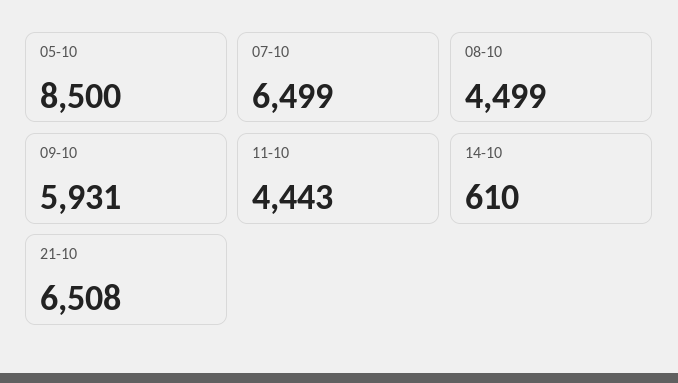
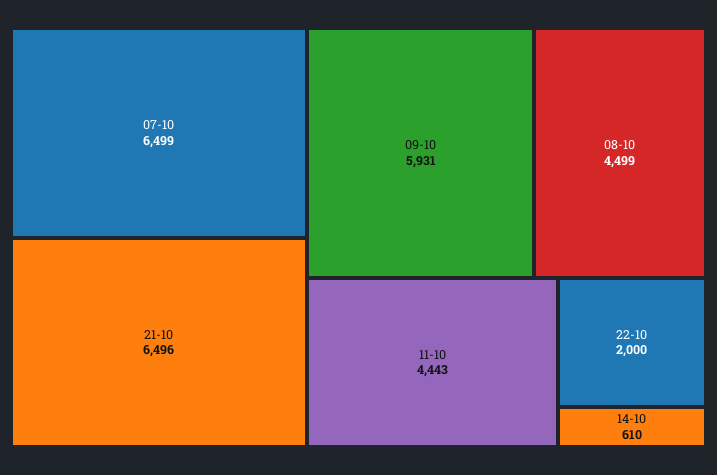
05-10: 8500 -> none
21-10: 6508 -> 6496
22-10: none -> 2000

